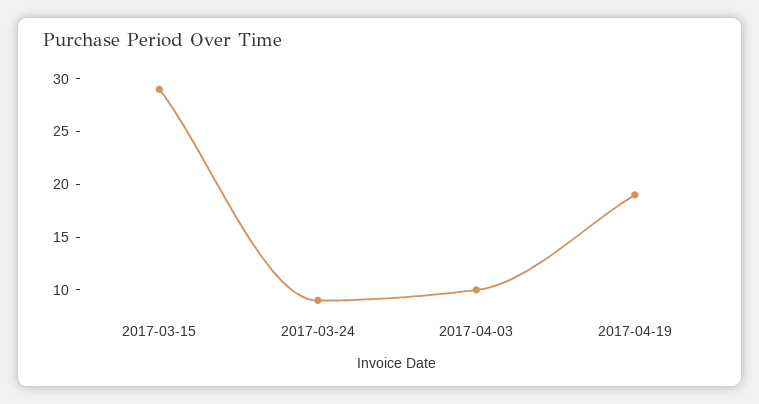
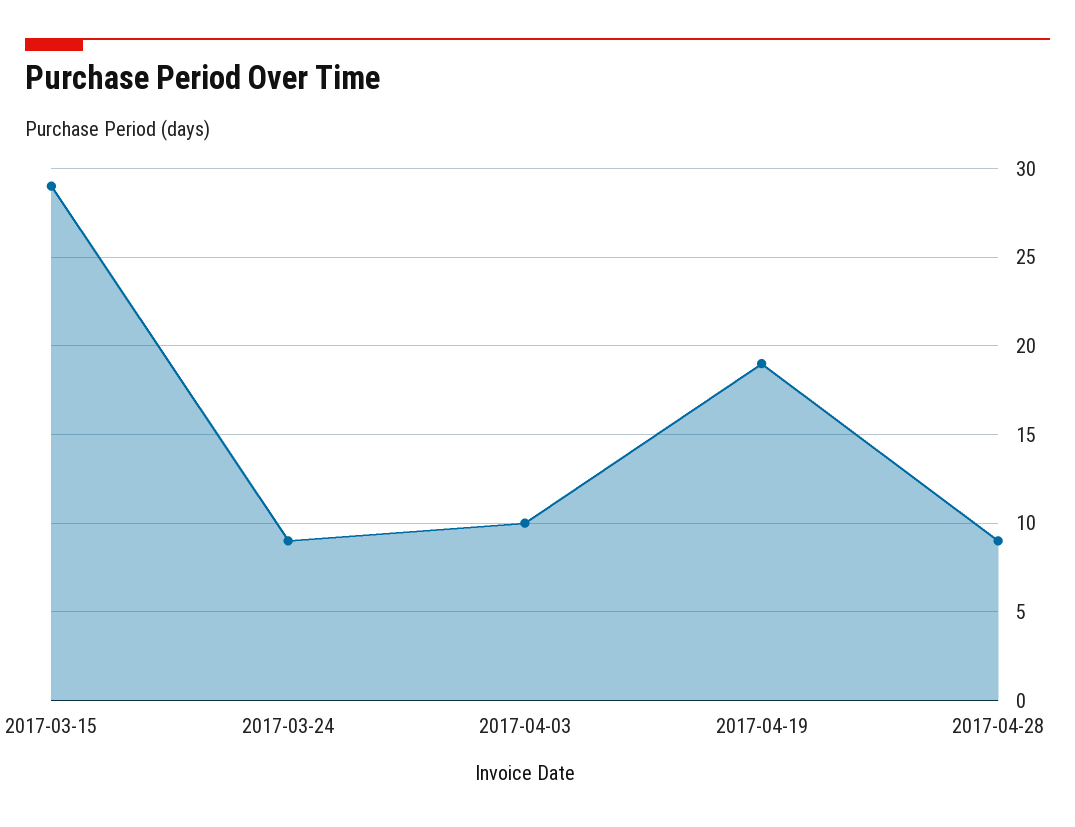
2017-04-28: none -> 9

